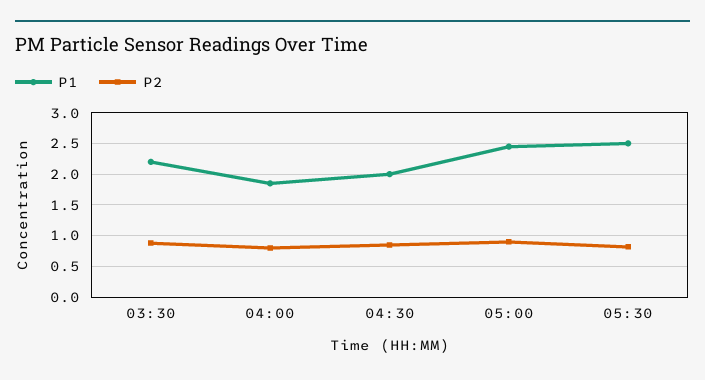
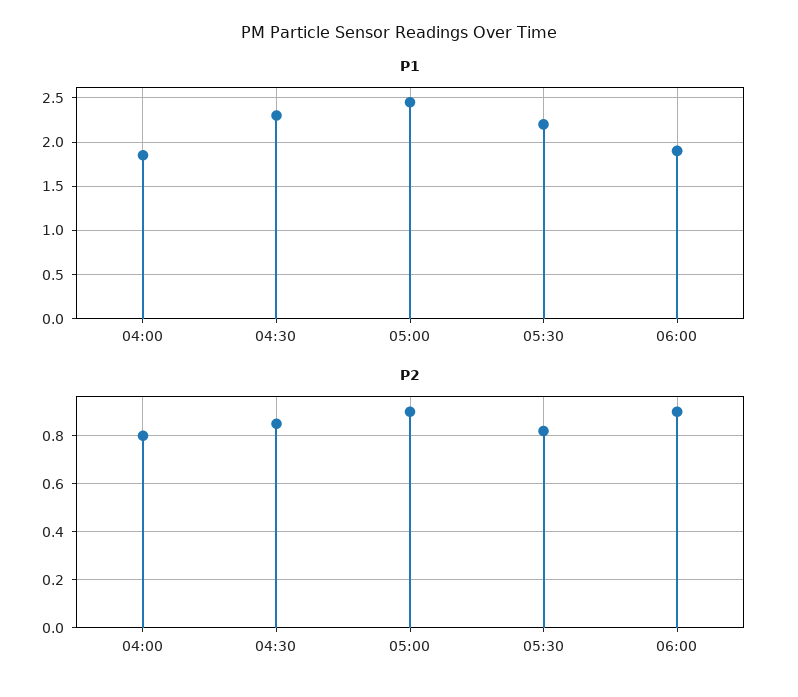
P1, 03:30: 2.2 -> none
P2, 03:30: 0.9 -> none
P1, 04:30: 2 -> 2.3
P1, 05:30: 2.5 -> 2.2
P1, 06:00: none -> 1.9
P2, 06:00: none -> 0.9

